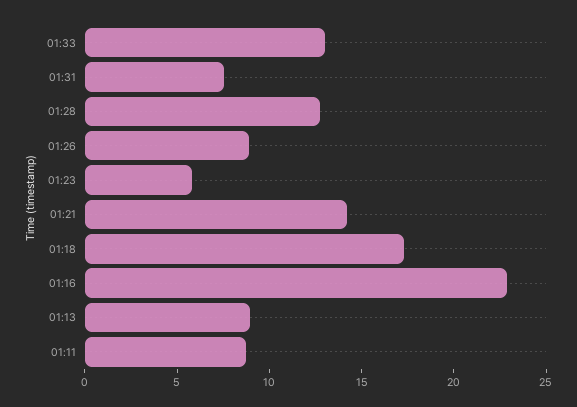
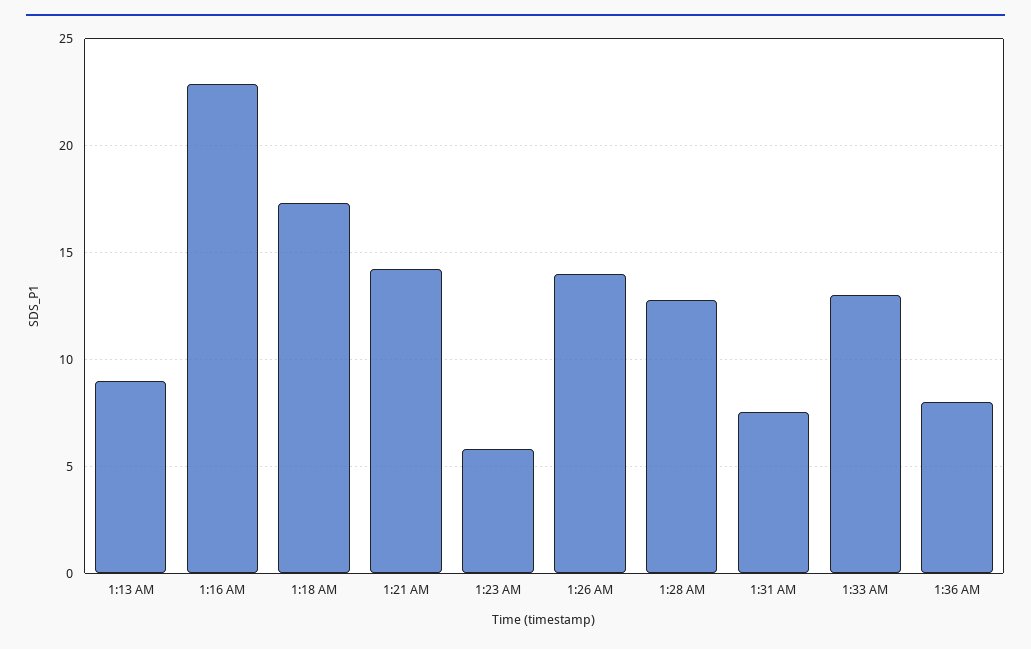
01:26: 9 -> 14
01:11: 9 -> none
1:36 AM: none -> 8

